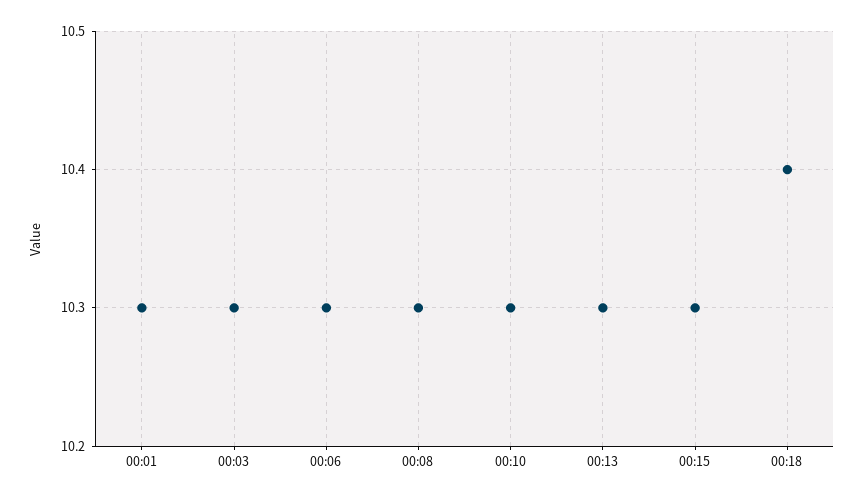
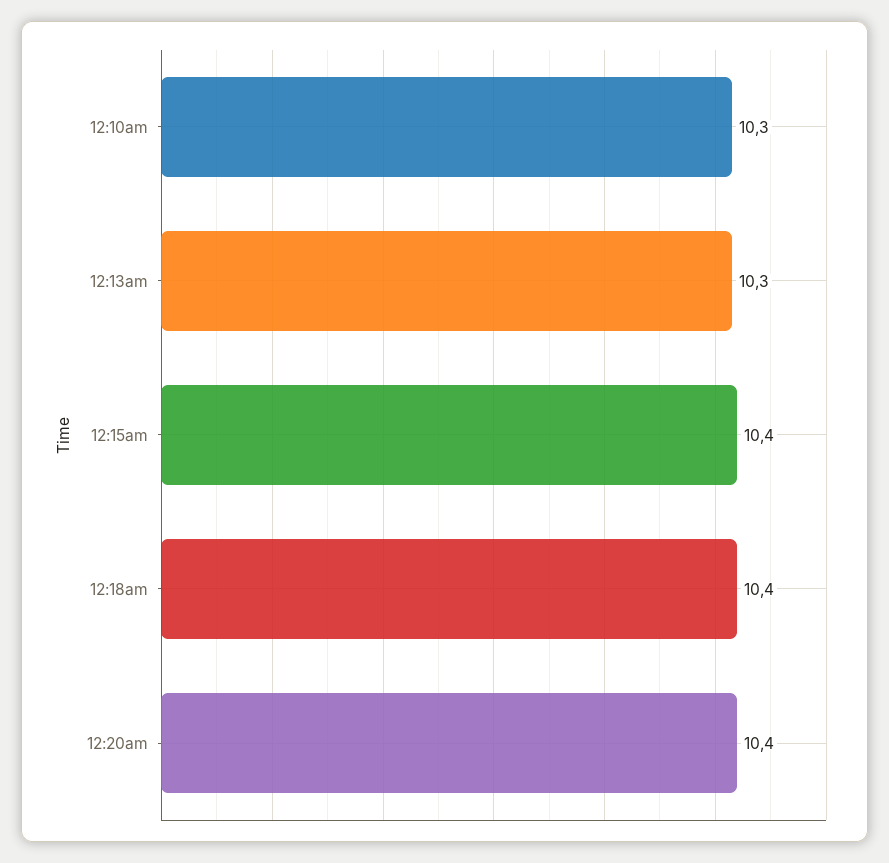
00:01: 10.3 -> none
00:03: 10.3 -> none
00:06: 10.3 -> none
00:08: 10.3 -> none
00:15: 10.3 -> 10.4
12:20am: none -> 10.4

